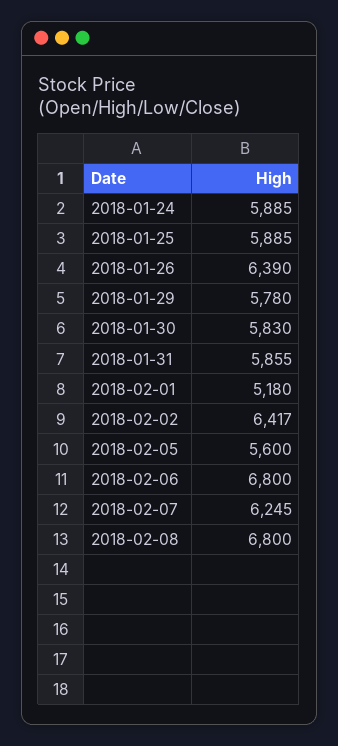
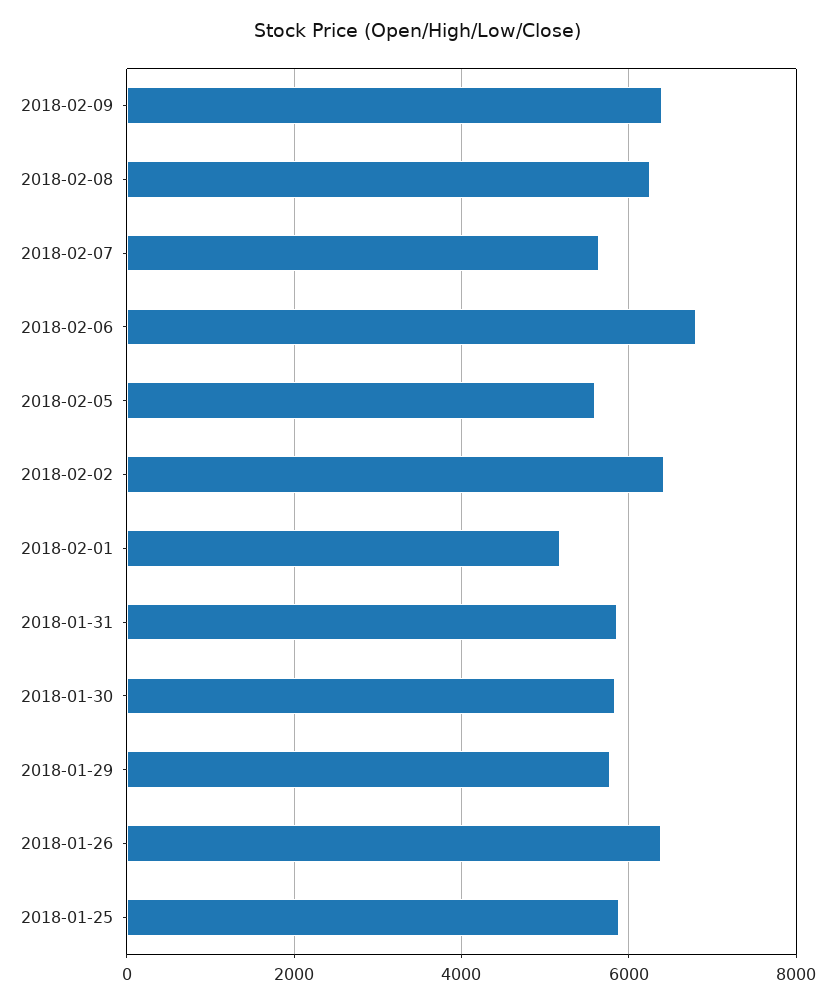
2018-01-24: 5885 -> none
2018-02-07: 6245 -> 5600
2018-02-08: 6800 -> 6200
2018-02-09: none -> 6400

